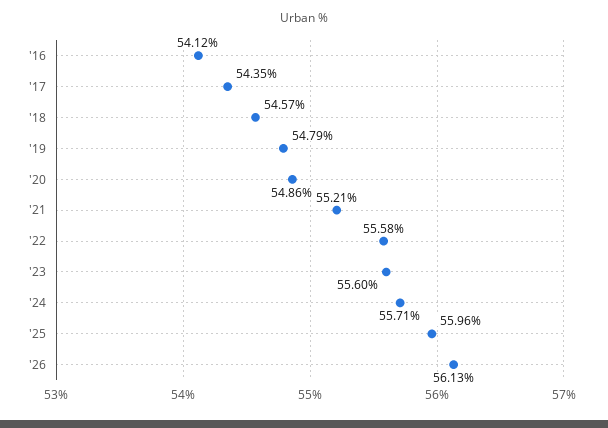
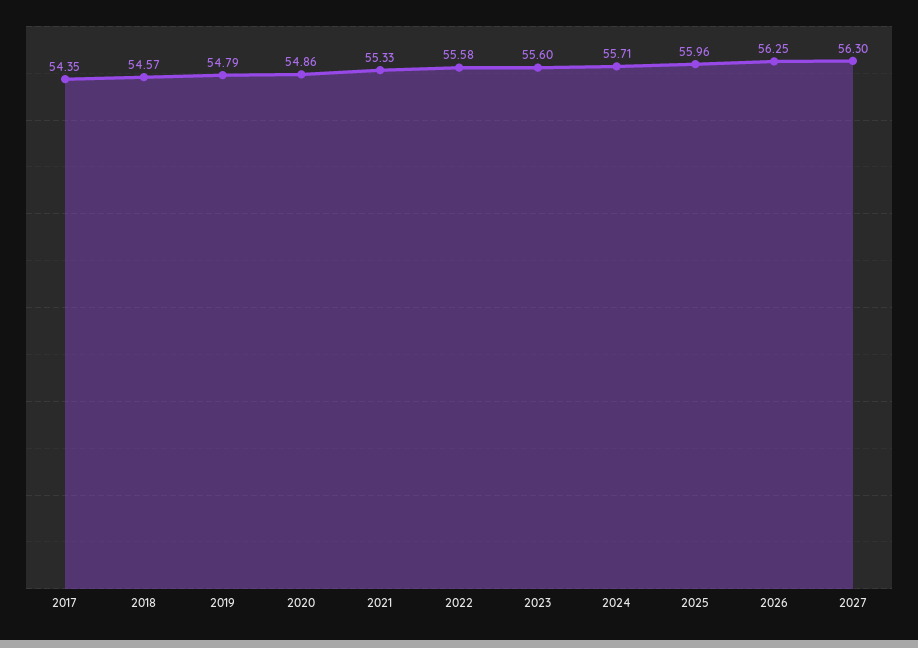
'16: 54.12 -> none
'21: 55.21 -> 55.33
'26: 56.13 -> 56.25
2027: none -> 56.3

